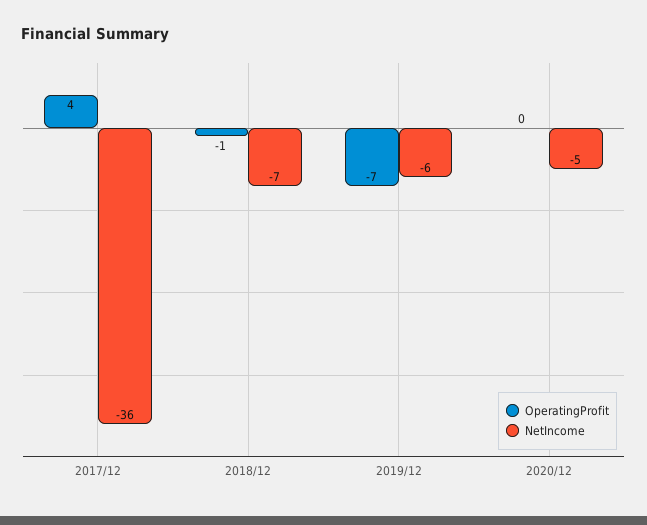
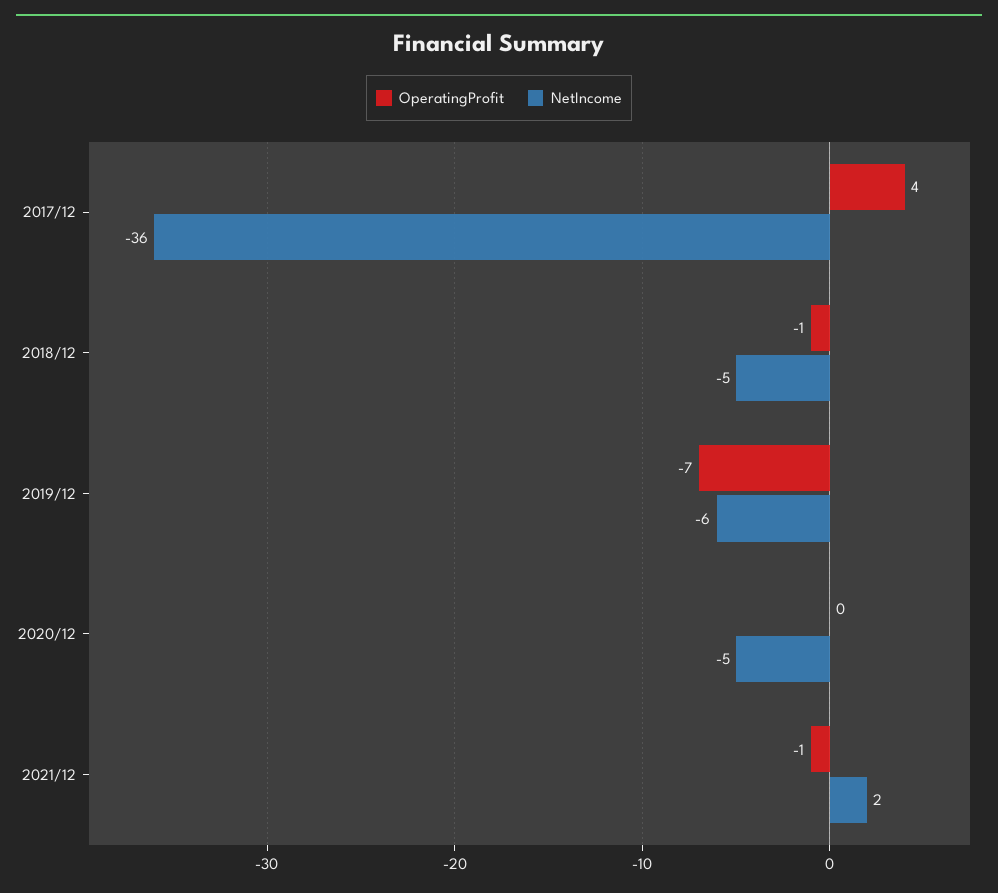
NetIncome, 2018/12: -7 -> -5
OperatingProfit, 2021/12: none -> -1
NetIncome, 2021/12: none -> 2

